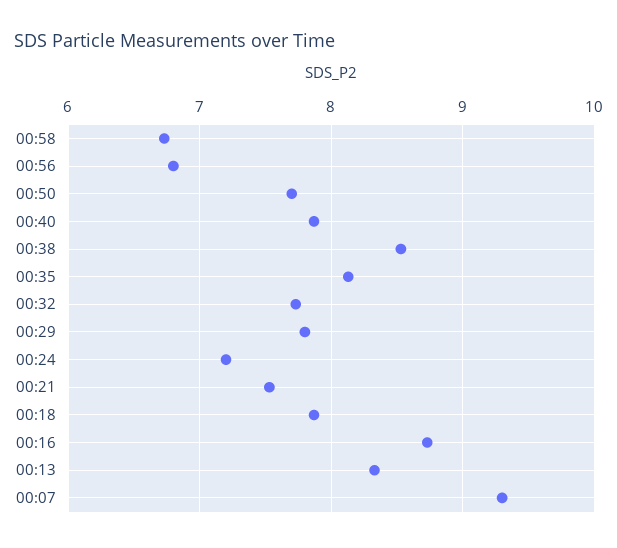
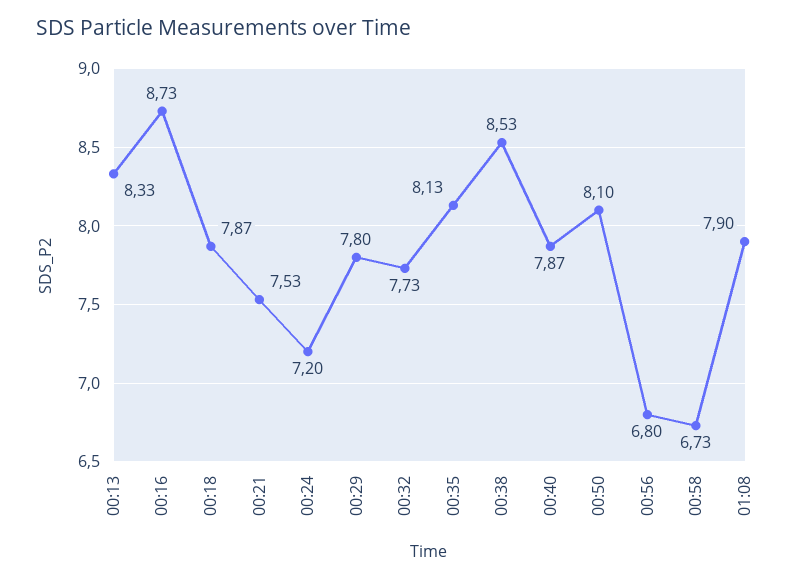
00:50: 7.7 -> 8.1
00:07: 9.3 -> none
01:08: none -> 7.9

